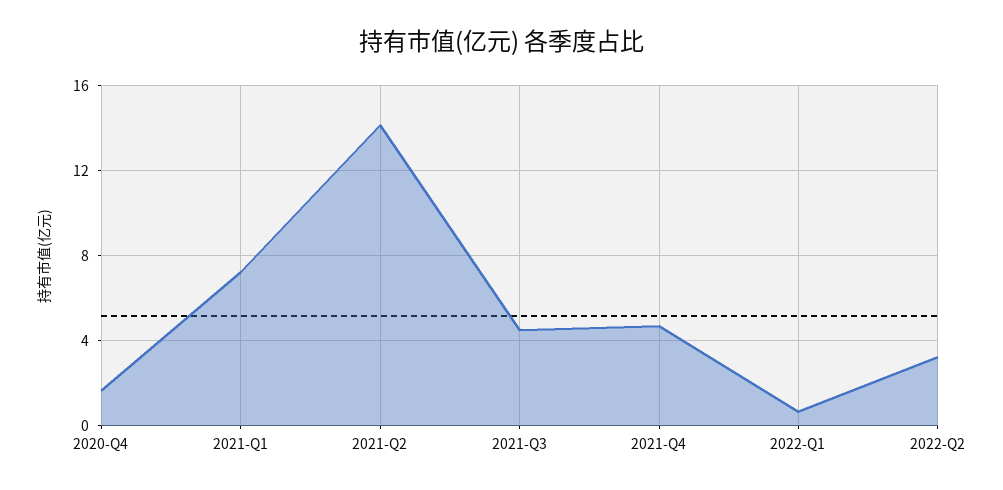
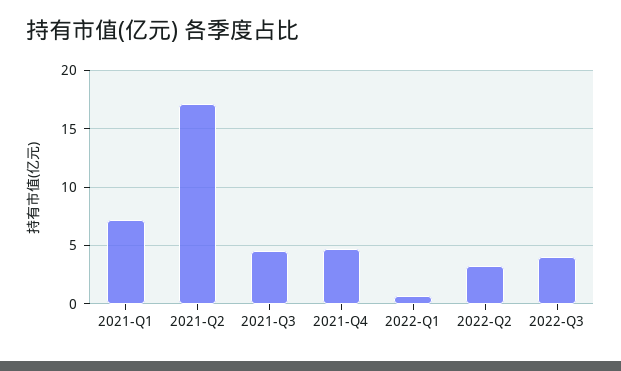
2020-Q4: 1.5 -> none
2021-Q2: 14 -> 17
2022-Q3: none -> 4

